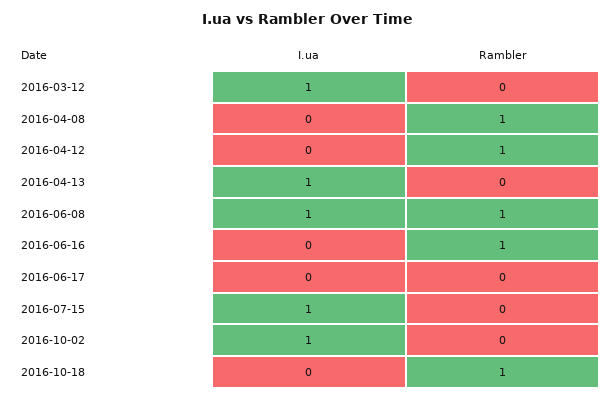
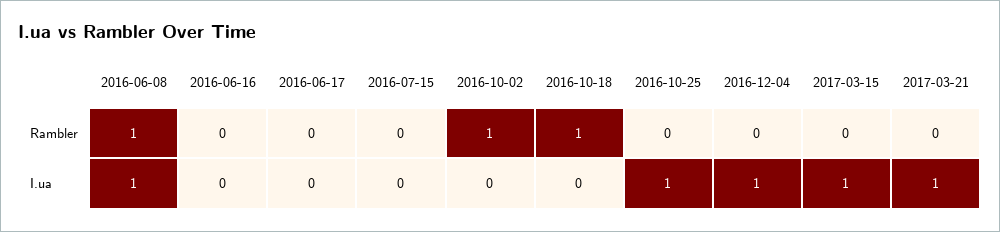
I.ua, 2016-03-12: 1 -> none
Rambler, 2016-03-12: 0 -> none
I.ua, 2016-04-08: 0 -> none
Rambler, 2016-04-08: 1 -> none
I.ua, 2016-04-12: 0 -> none
Rambler, 2016-04-12: 1 -> none
I.ua, 2016-04-13: 1 -> none
Rambler, 2016-04-13: 0 -> none
Rambler, 2016-06-16: 1 -> 0
I.ua, 2016-07-15: 1 -> 0
I.ua, 2016-10-02: 1 -> 0
Rambler, 2016-10-02: 0 -> 1
Rambler, 2016-10-25: none -> 0
Rambler, 2016-12-04: none -> 0
Rambler, 2017-03-15: none -> 0
Rambler, 2017-03-21: none -> 0
I.ua, 2016-10-25: none -> 1
I.ua, 2016-12-04: none -> 1
I.ua, 2017-03-15: none -> 1
I.ua, 2017-03-21: none -> 1

